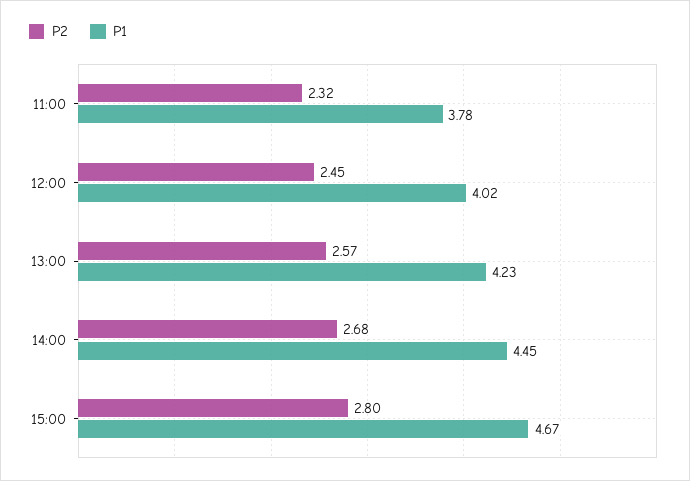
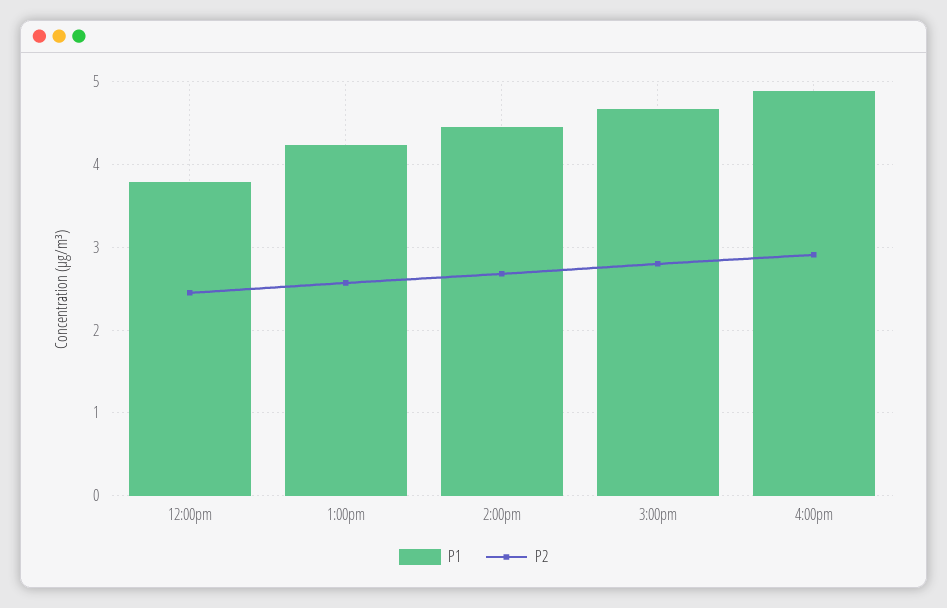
P2, 11:00: 2.32 -> none
P1, 11:00: 3.78 -> none
P1, 12:00: 4.02 -> 3.8
P1, 4:00pm: none -> 4.9
P2, 4:00pm: none -> 2.9

